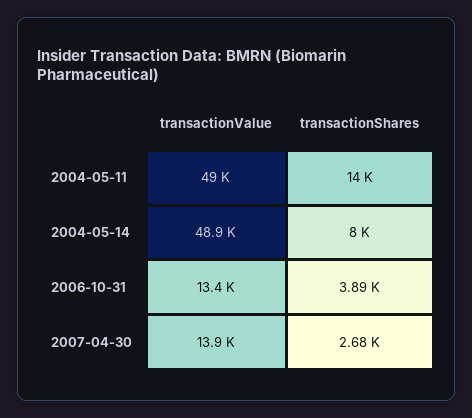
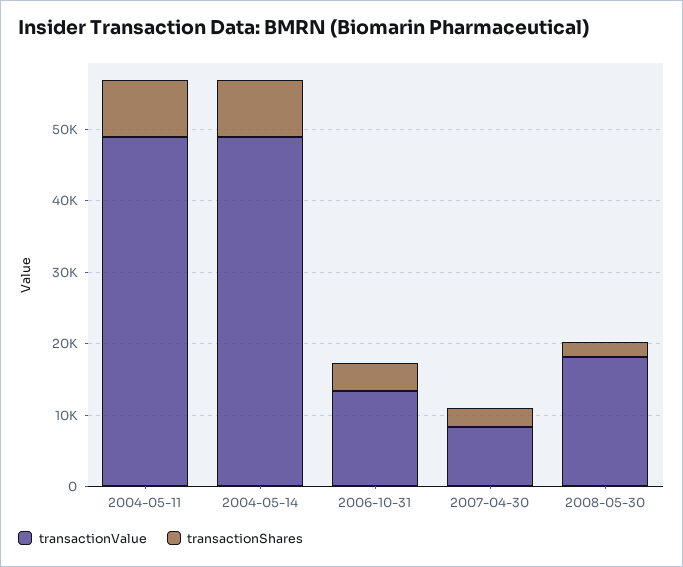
transactionShares, 2004-05-11: 14000 -> 8000
transactionValue, 2007-04-30: 13900 -> 8000
transactionValue, 2008-05-30: none -> 18000
transactionShares, 2008-05-30: none -> 2000

